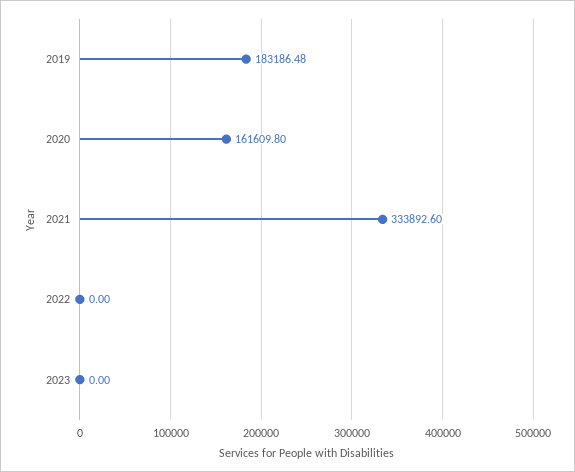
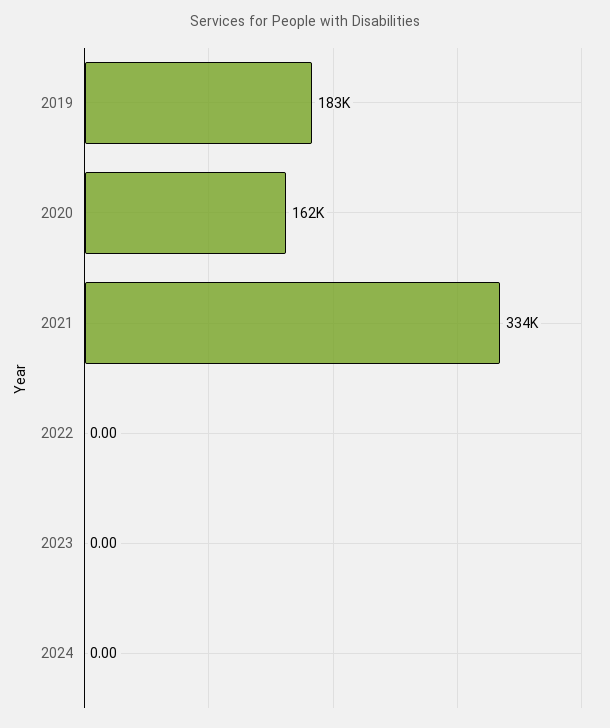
2024: none -> 0

